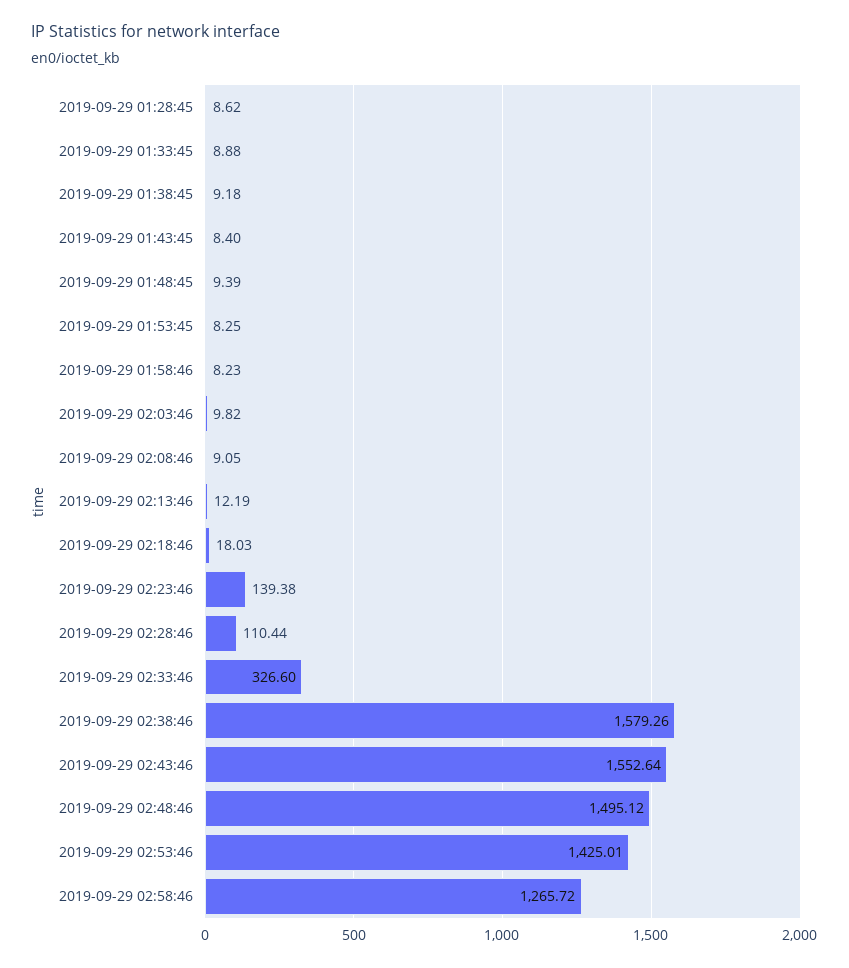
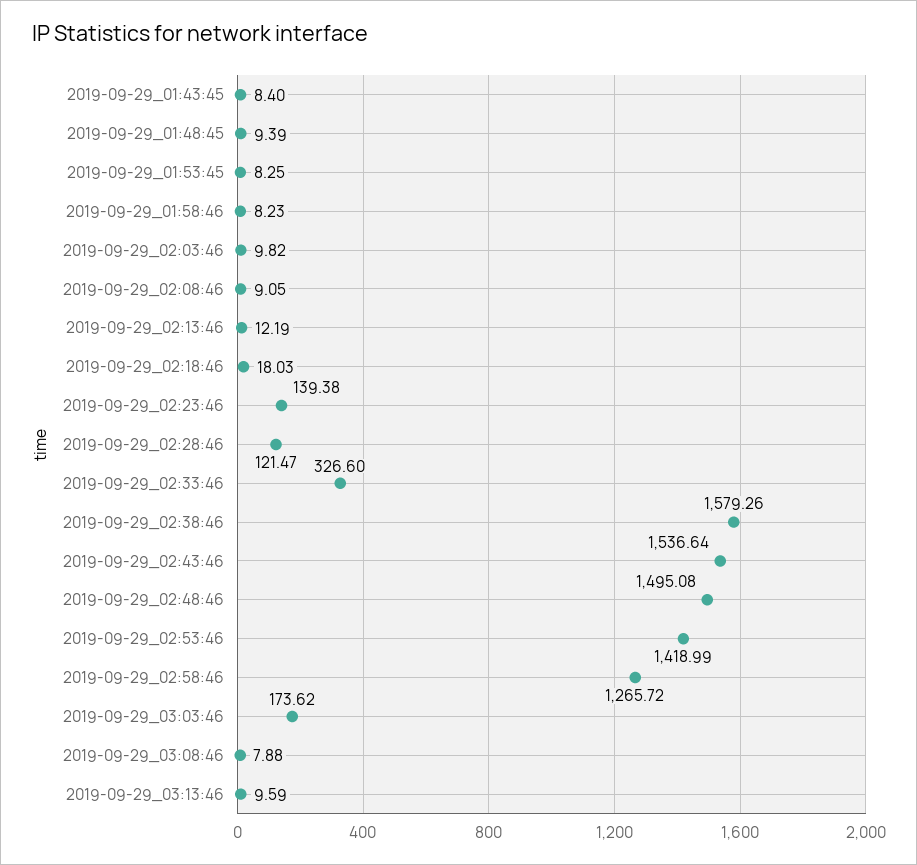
2019-09-29 01:28:45: 8.62 -> none
2019-09-29 01:33:45: 8.88 -> none
2019-09-29 01:38:45: 9.18 -> none
2019-09-29 02:28:46: 110.44 -> 121.47
2019-09-29 02:43:46: 1552.64 -> 1536.64
2019-09-29 02:48:46: 1495.12 -> 1495.08
2019-09-29 02:53:46: 1425.01 -> 1418.99
2019-09-29_03:03:46: none -> 173.62
2019-09-29_03:08:46: none -> 7.88
2019-09-29_03:13:46: none -> 9.59

